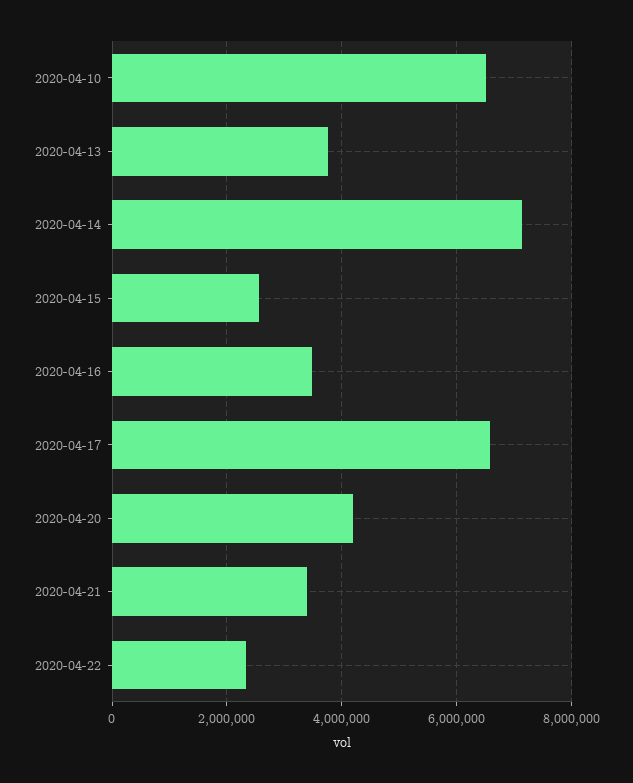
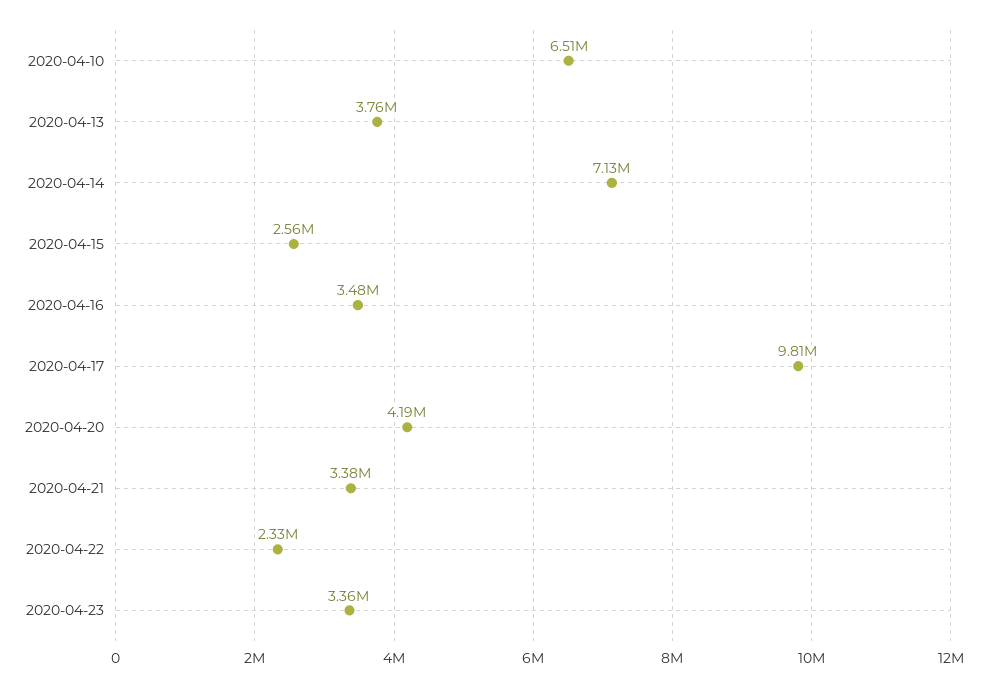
2020-04-17: 6600000 -> 9810000
2020-04-23: none -> 3360000

